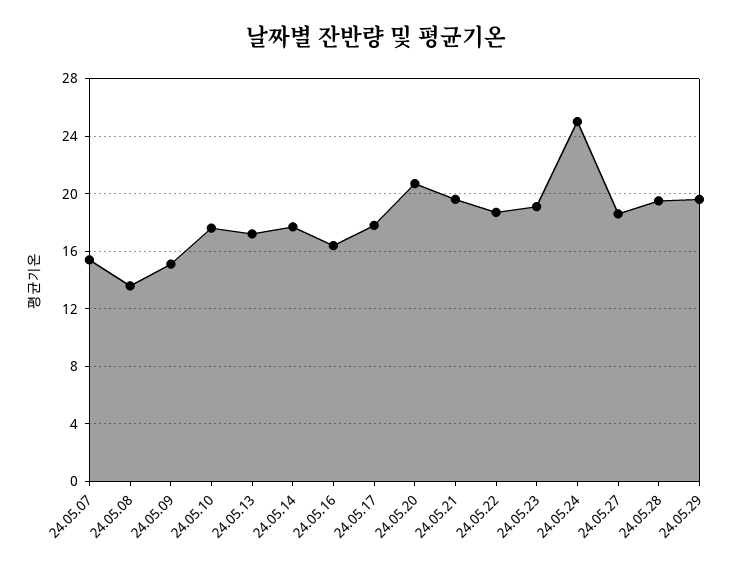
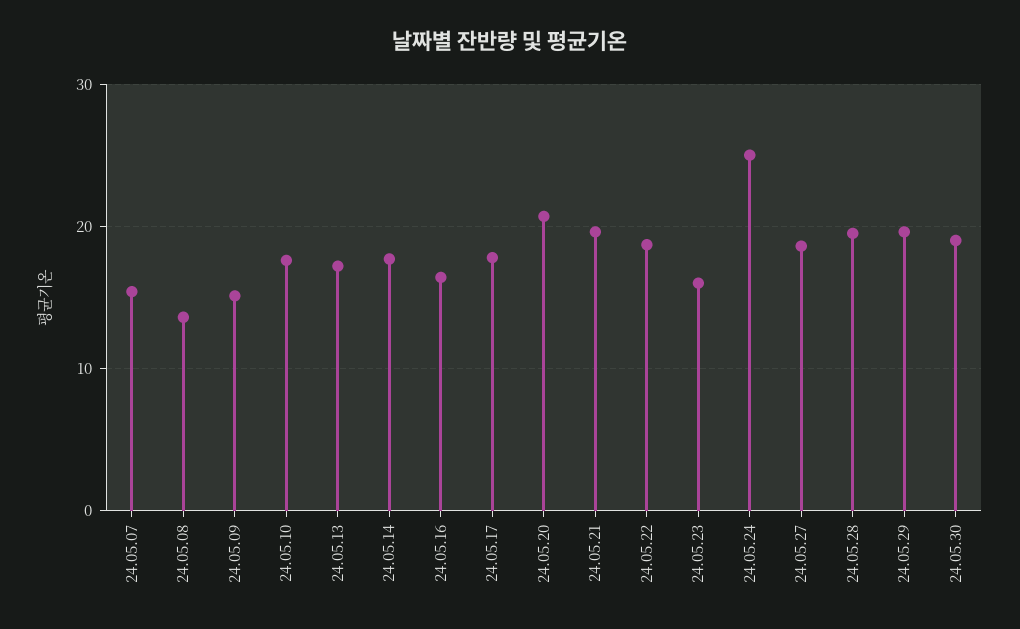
24.05.23: 19 -> 16
24.05.30: none -> 19

